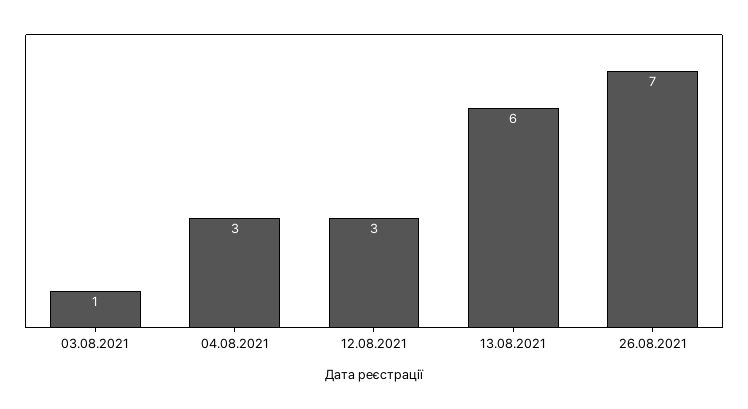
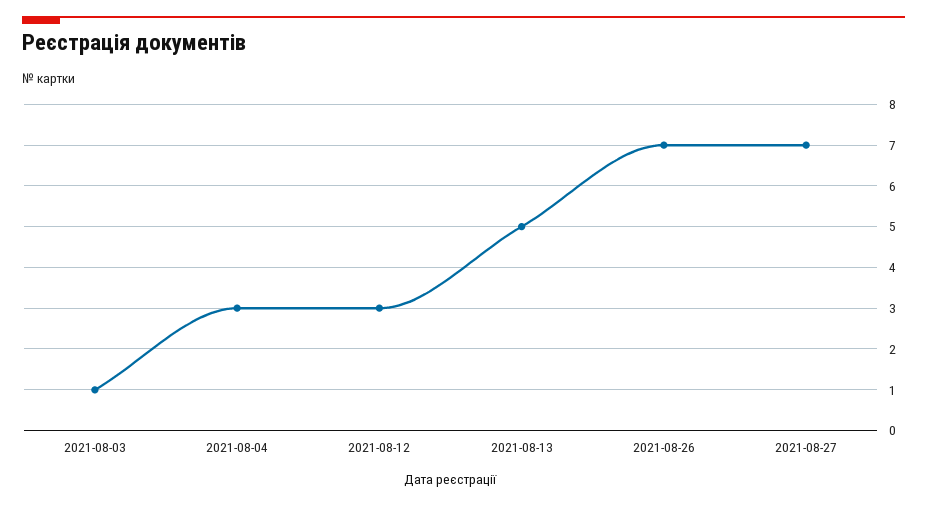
13.08.2021: 6 -> 5
2021-08-27: none -> 7

